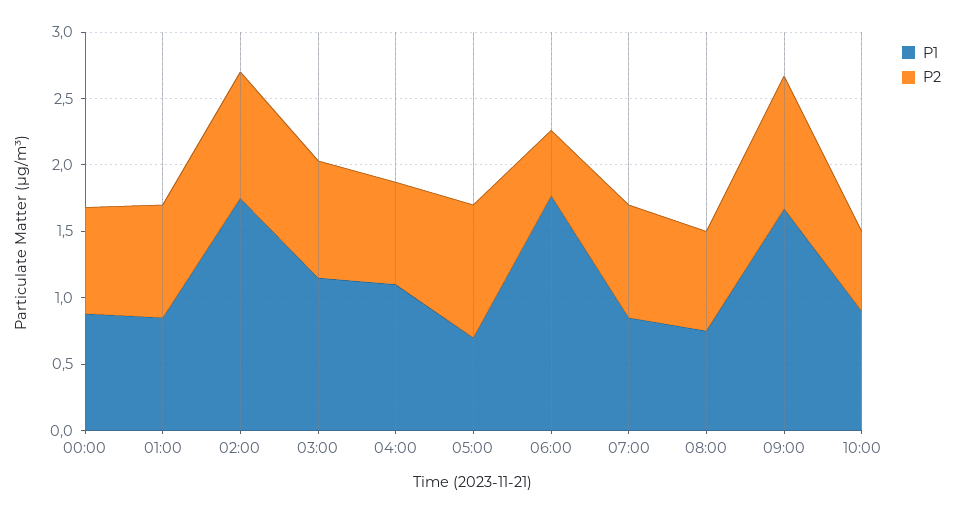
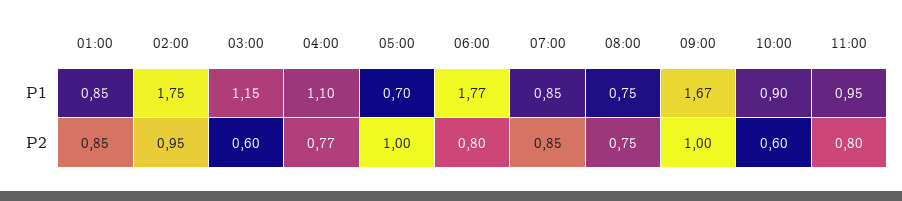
P1, 00:00: 0.9 -> none
P2, 00:00: 0.8 -> none
P2, 03:00: 0.9 -> 0.6
P2, 06:00: 0.5 -> 0.8
P1, 11:00: none -> 0.95
P2, 11:00: none -> 0.8

